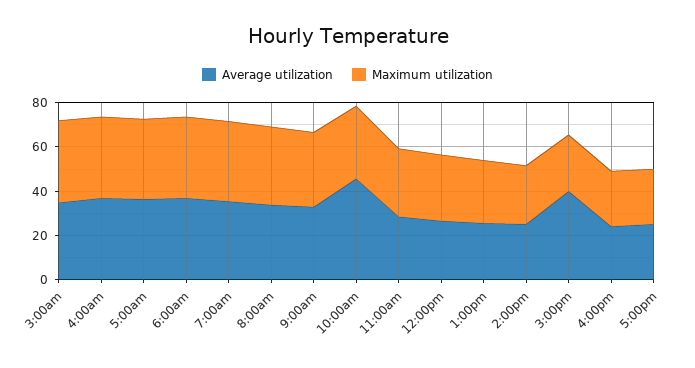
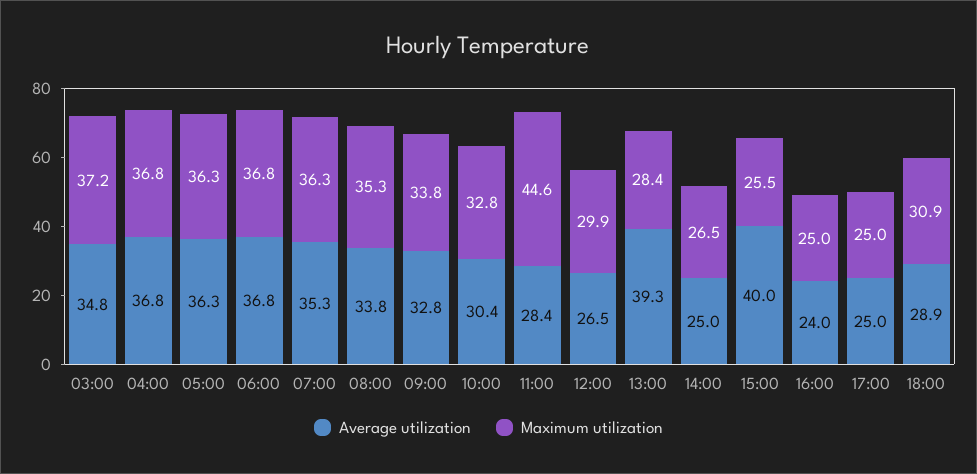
Average utilization, 10:00am: 45 -> 30.4
Maximum utilization, 11:00am: 30 -> 44.6
Average utilization, 1:00pm: 25 -> 39.3
Average utilization, 18:00: none -> 28.9
Maximum utilization, 18:00: none -> 30.9

